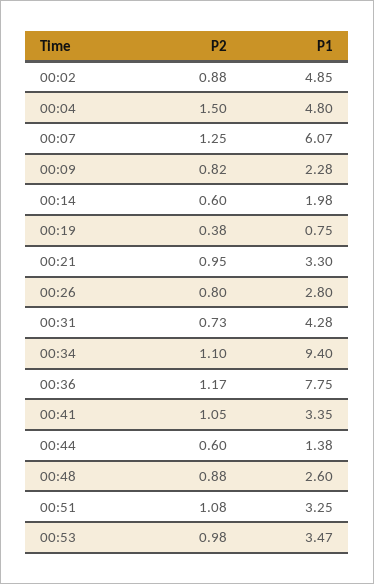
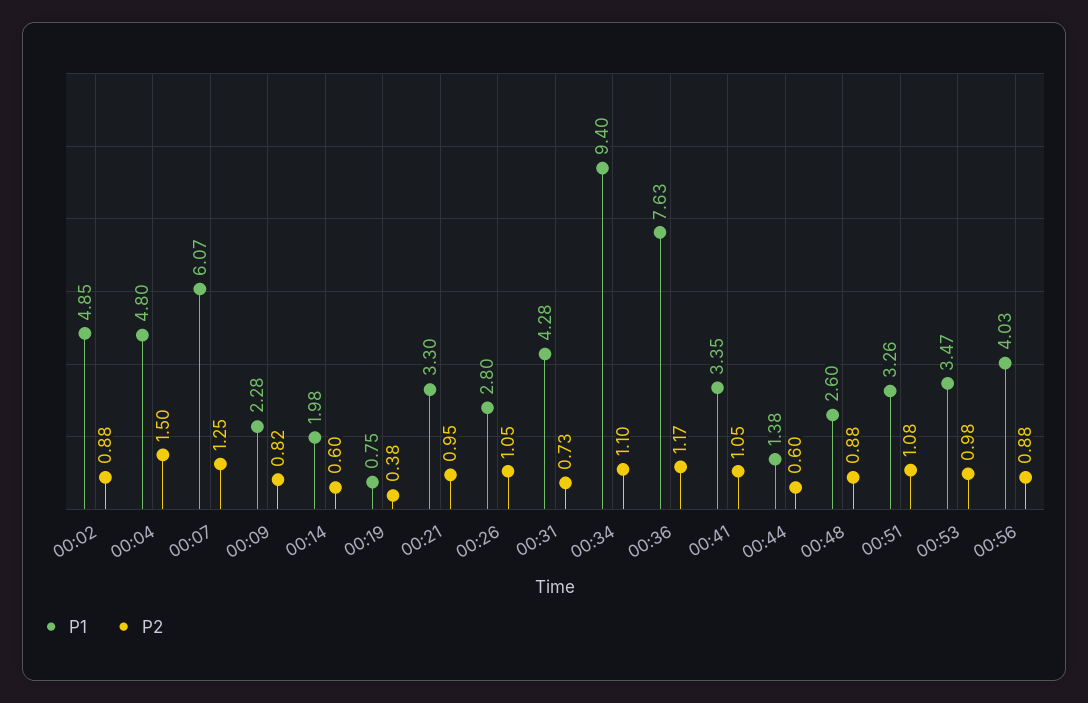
P2, 00:26: 0.8 -> 1.05
P1, 00:36: 7.75 -> 7.63
P1, 00:51: 3.25 -> 3.26
P1, 00:56: none -> 4.03
P2, 00:56: none -> 0.88

